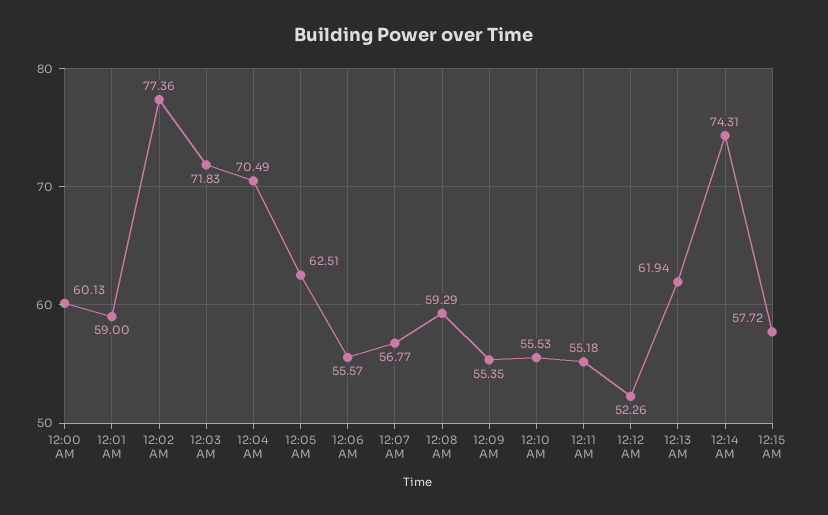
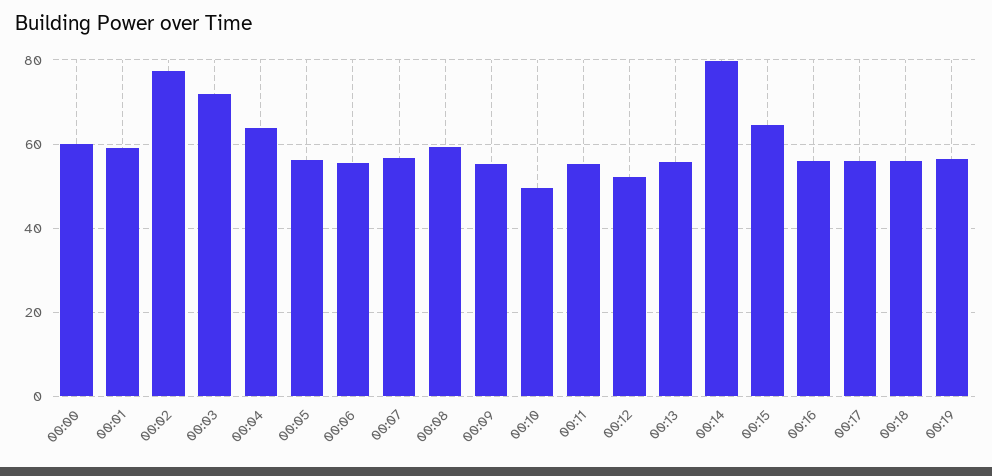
12:04 AM: 70.49 -> 64
12:05 AM: 62.51 -> 56
12:10 AM: 55.53 -> 50
12:13 AM: 61.94 -> 56
12:14 AM: 74.31 -> 80
12:15 AM: 57.72 -> 64
00:16: none -> 56
00:17: none -> 56
00:18: none -> 56
00:19: none -> 56

